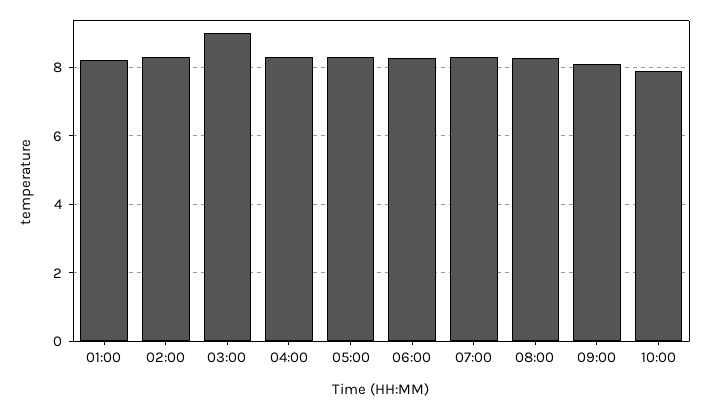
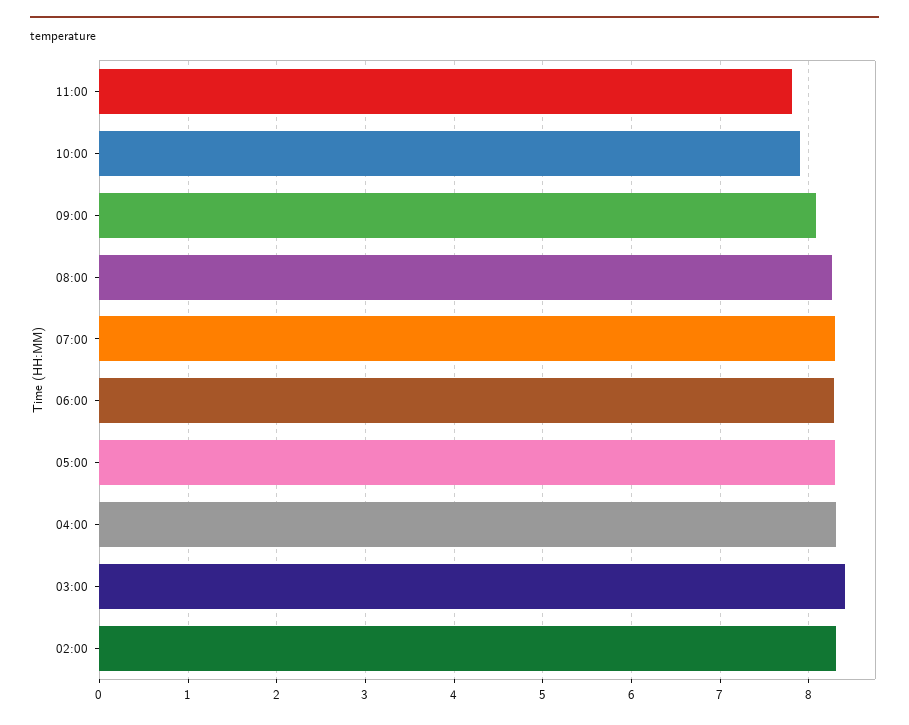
01:00: 8.2 -> none
03:00: 9 -> 8.4
11:00: none -> 7.8

